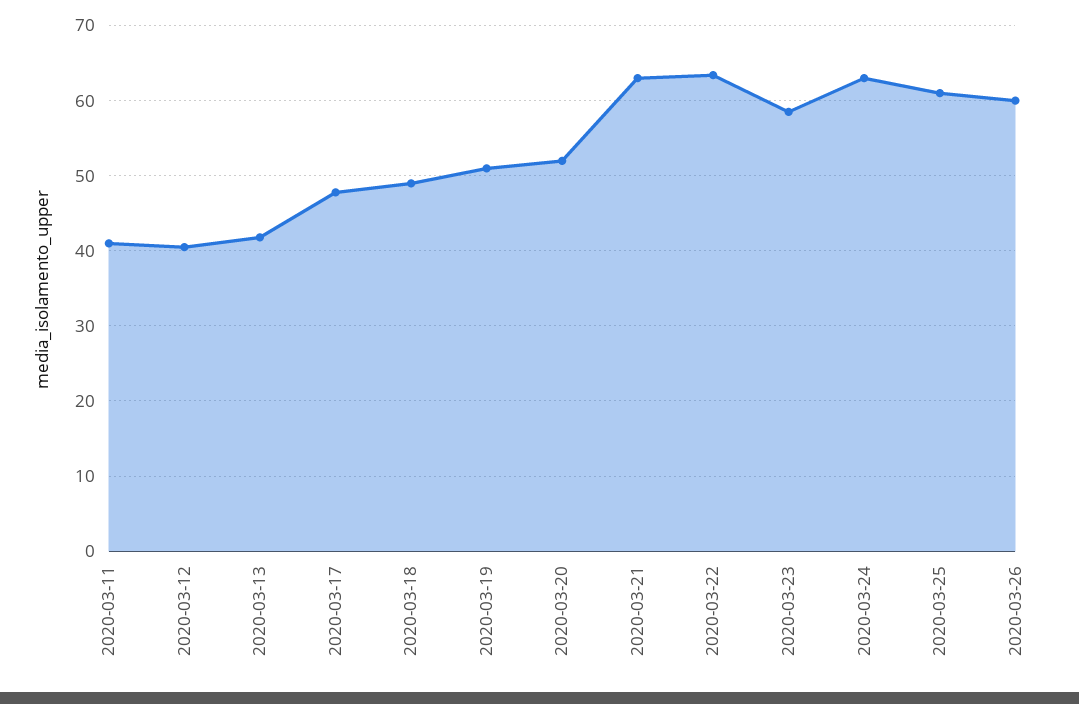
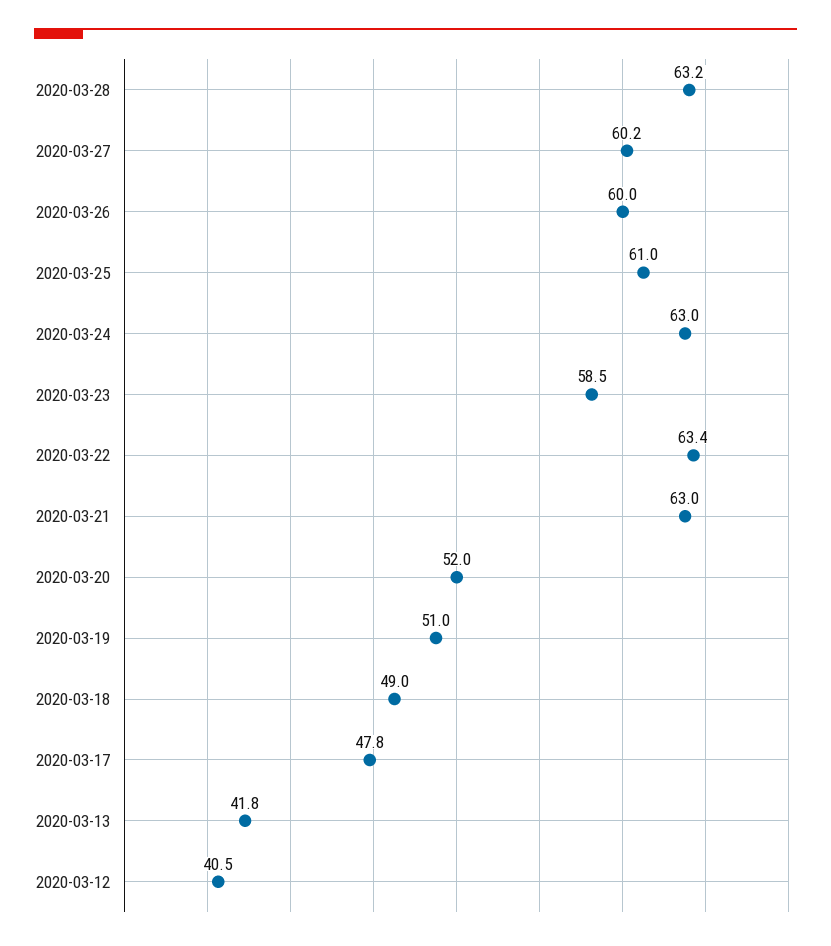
2020-03-11: 41 -> none
2020-03-28: none -> 63.2
2020-03-27: none -> 60.2

